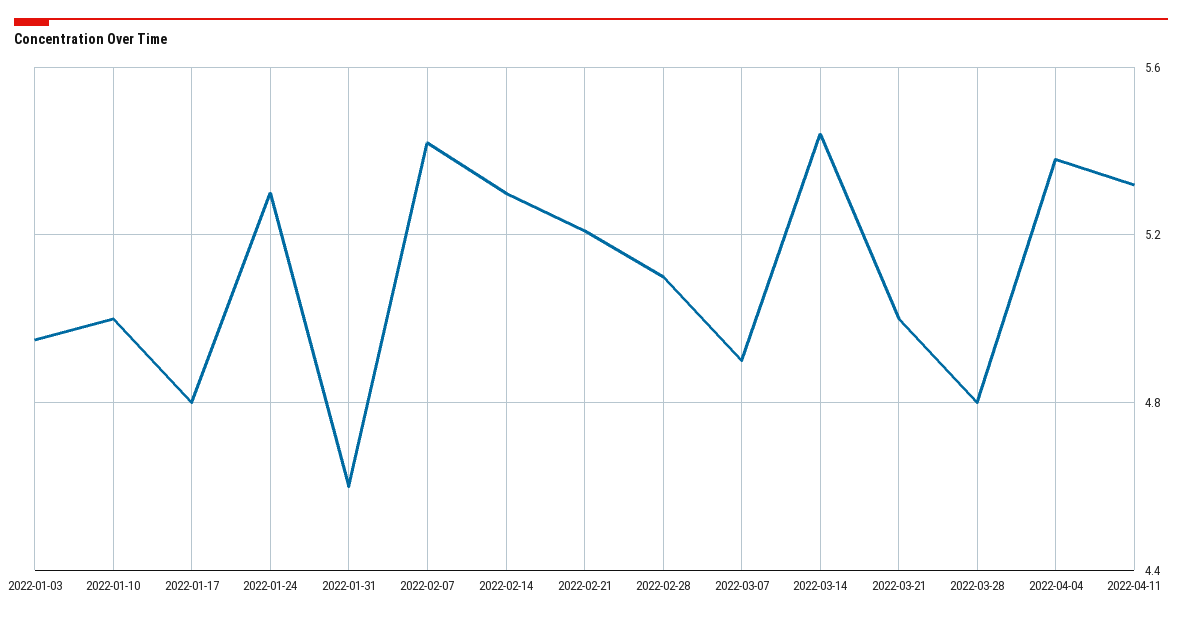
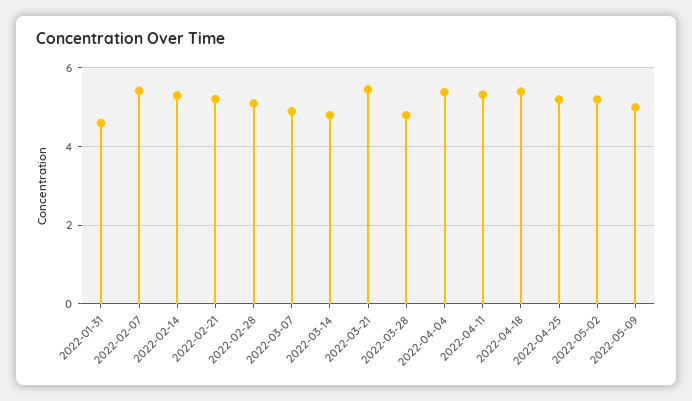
2022-01-03: 4.95 -> none
2022-01-10: 5 -> none
2022-01-17: 4.8 -> none
2022-01-24: 5.3 -> none
2022-03-14: 5.45 -> 4.8
2022-03-21: 5 -> 5.4
2022-04-18: none -> 5.4
2022-04-25: none -> 5.2
2022-05-02: none -> 5.2
2022-05-09: none -> 5

